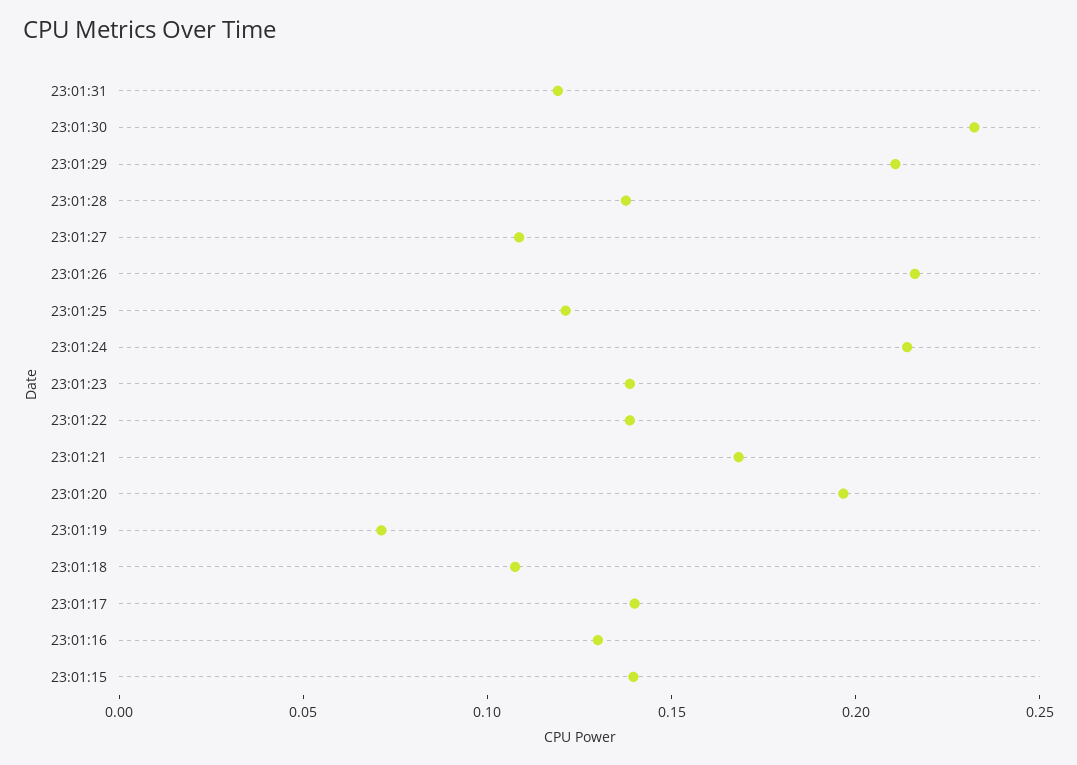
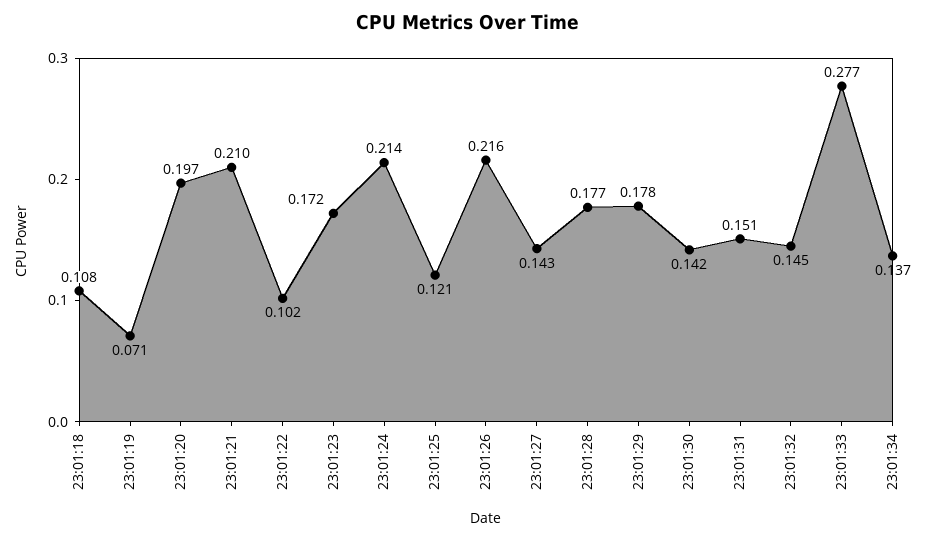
23:01:31: 0.12 -> 0.151
23:01:30: 0.23 -> 0.142
23:01:29: 0.21 -> 0.178
23:01:28: 0.14 -> 0.177
23:01:27: 0.11 -> 0.143
23:01:23: 0.14 -> 0.172
23:01:22: 0.14 -> 0.102
23:01:21: 0.17 -> 0.21
23:01:17: 0.14 -> none
23:01:16: 0.13 -> none
23:01:15: 0.14 -> none
23:01:32: none -> 0.145
23:01:33: none -> 0.277
23:01:34: none -> 0.137

